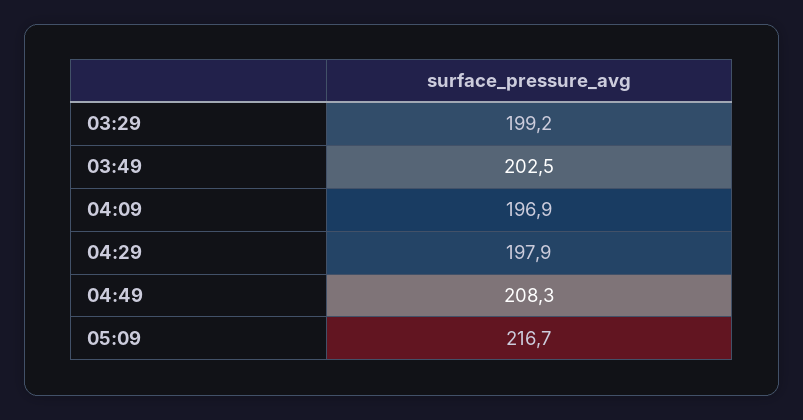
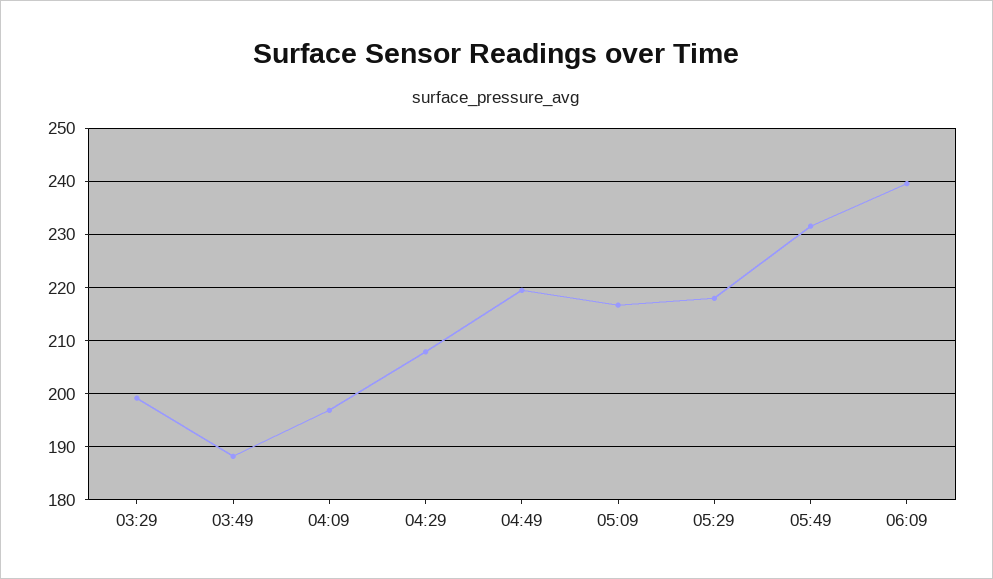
03:49: 202.5 -> 188
04:29: 197.9 -> 208
04:49: 208.3 -> 220
05:29: none -> 218
05:49: none -> 232
06:09: none -> 240

